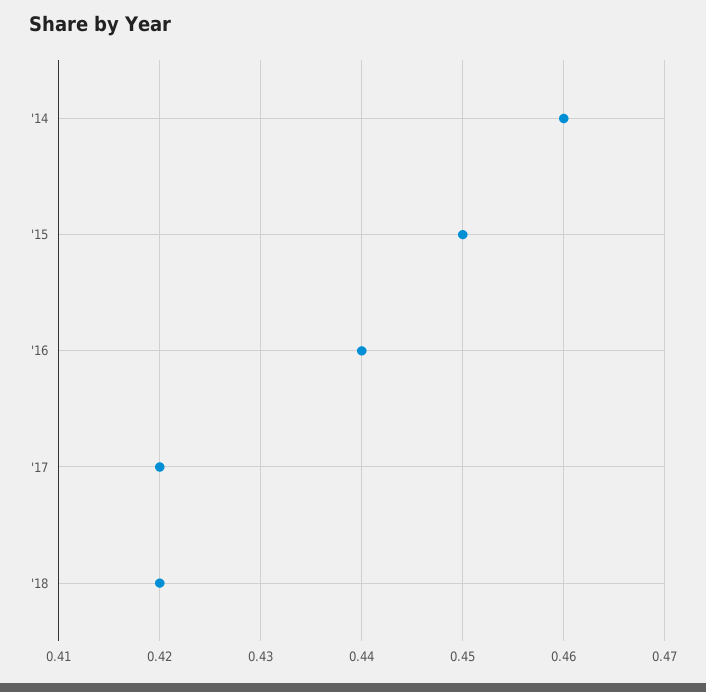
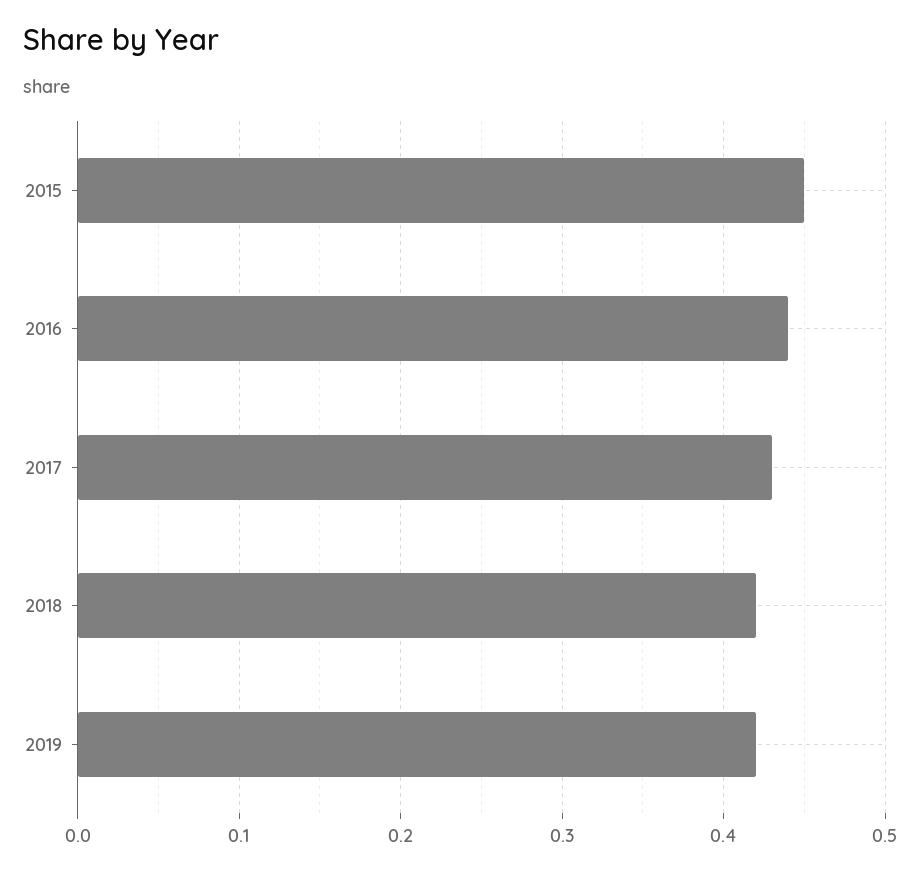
'14: 0.46 -> none
'17: 0.42 -> 0.43
2019: none -> 0.42

